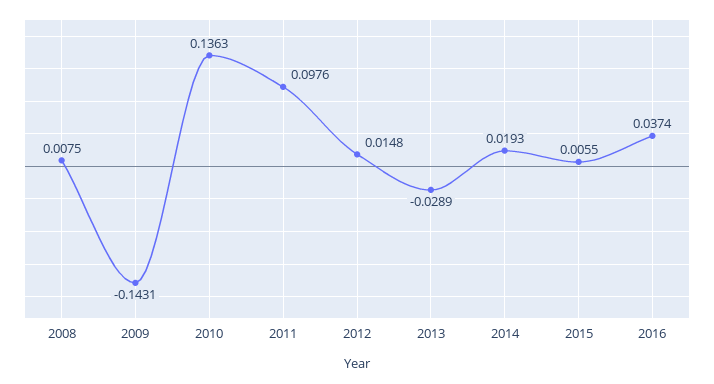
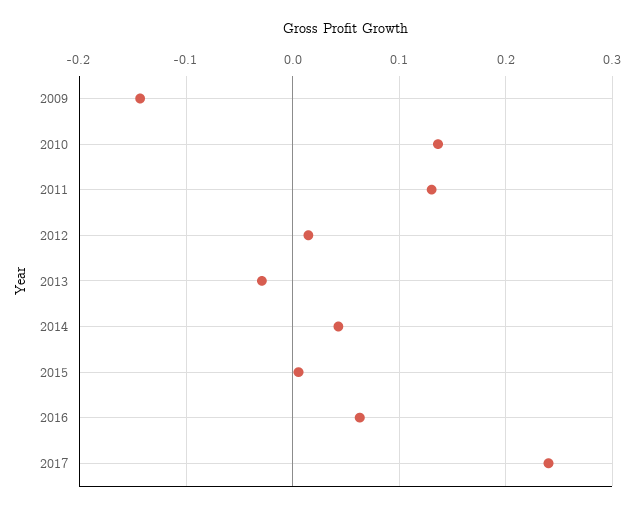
2008: 0.0075 -> none
2011: 0.0976 -> 0.13
2014: 0.0193 -> 0.04
2016: 0.0374 -> 0.06
2017: none -> 0.24

